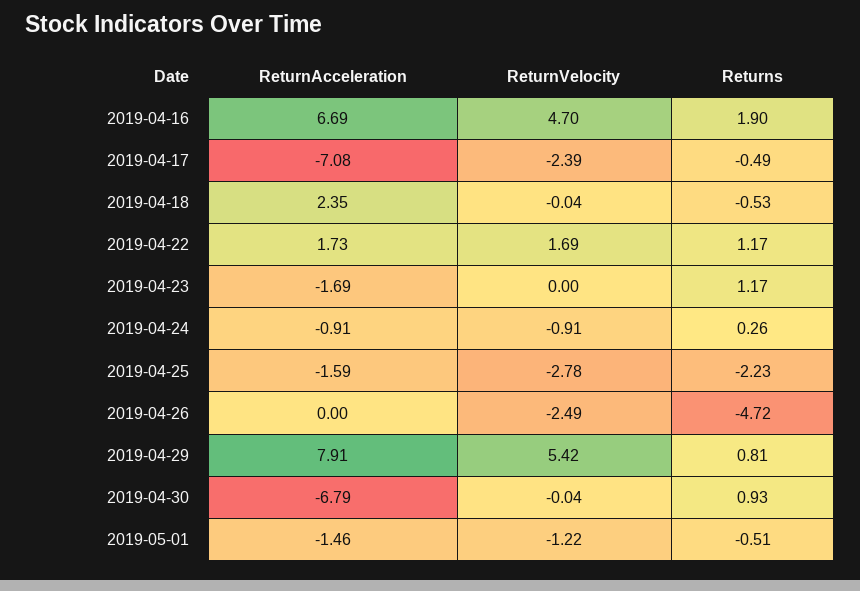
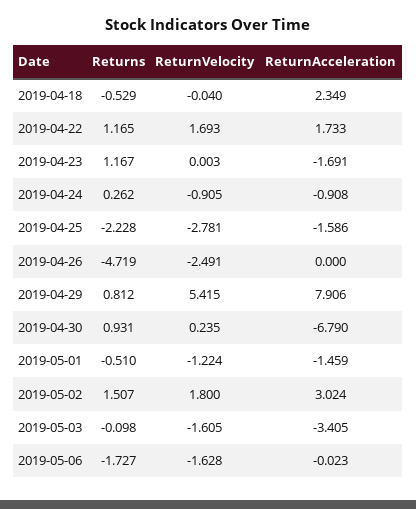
ReturnAcceleration, 2019-04-16: 6.69 -> none
ReturnVelocity, 2019-04-16: 4.7 -> none
Returns, 2019-04-16: 1.9 -> none
ReturnAcceleration, 2019-04-17: -7.08 -> none
ReturnVelocity, 2019-04-17: -2.39 -> none
Returns, 2019-04-17: -0.49 -> none
ReturnVelocity, 2019-04-30: -0.04 -> 0.235
Returns, 2019-05-02: none -> 1.507
ReturnVelocity, 2019-05-02: none -> 1.8
ReturnAcceleration, 2019-05-02: none -> 3.024
Returns, 2019-05-03: none -> -0.098
ReturnVelocity, 2019-05-03: none -> -1.605
ReturnAcceleration, 2019-05-03: none -> -3.405
Returns, 2019-05-06: none -> -1.727
ReturnVelocity, 2019-05-06: none -> -1.628
ReturnAcceleration, 2019-05-06: none -> -0.023

